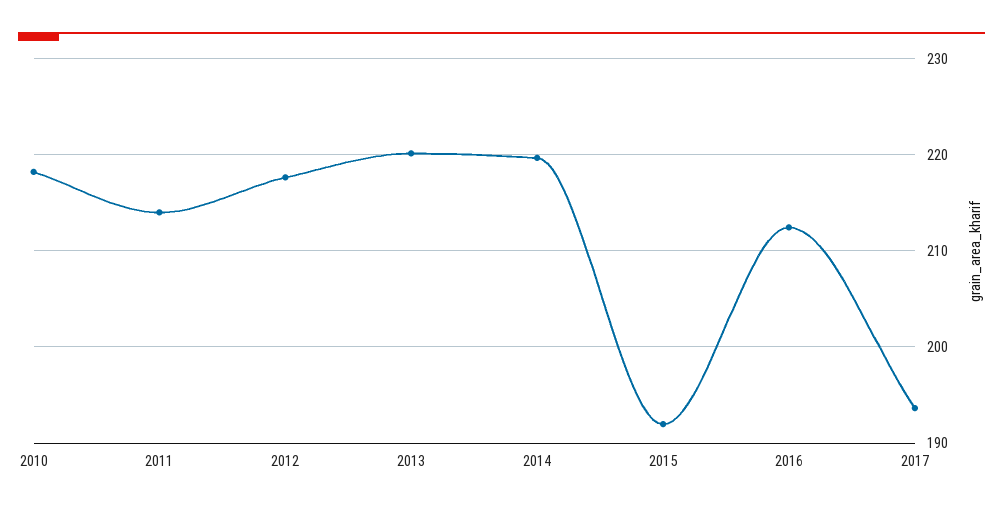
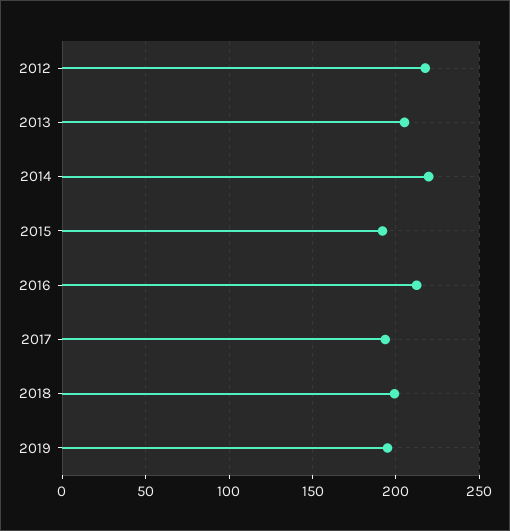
2010: 218 -> none
2011: 214 -> none
2013: 220 -> 205
2018: none -> 200
2019: none -> 195

